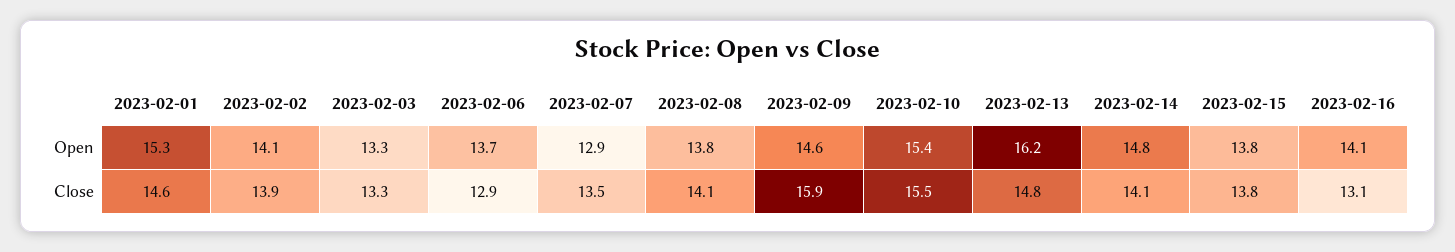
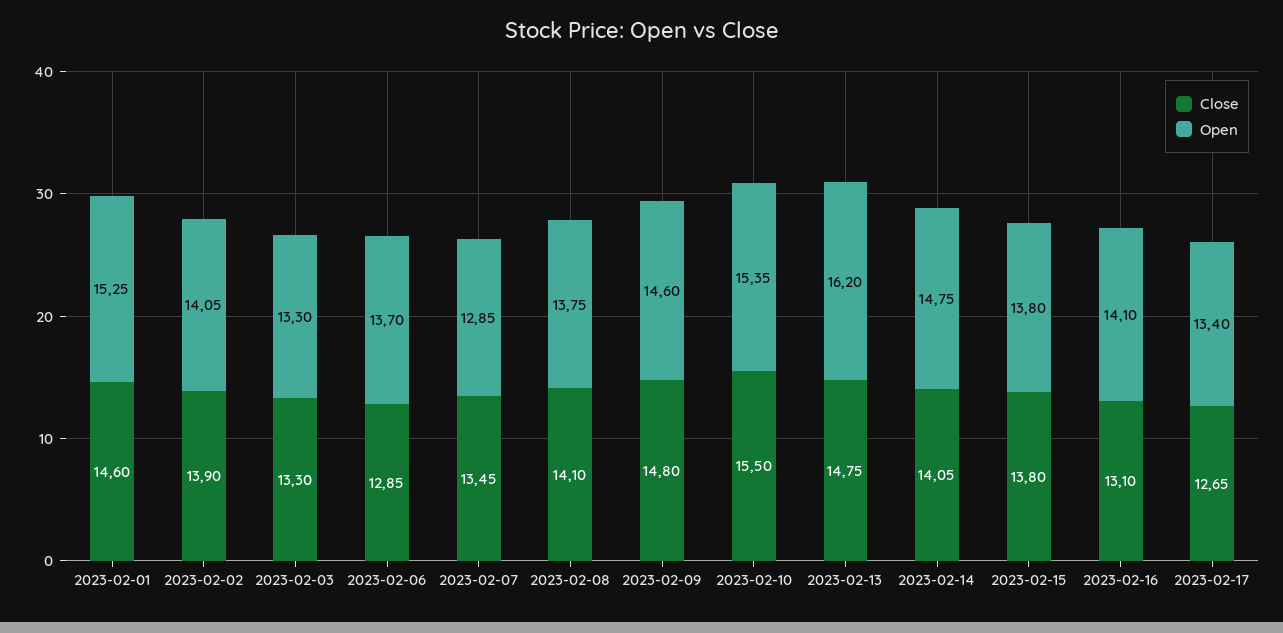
Close, 2023-02-09: 15.9 -> 14.8
Close, 2023-02-17: none -> 12.65
Open, 2023-02-17: none -> 13.4

